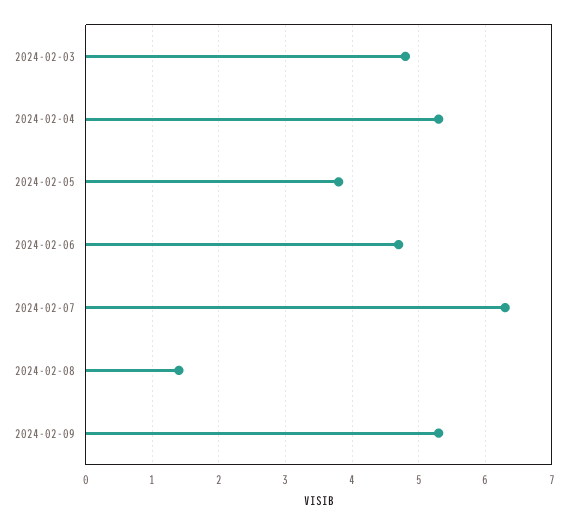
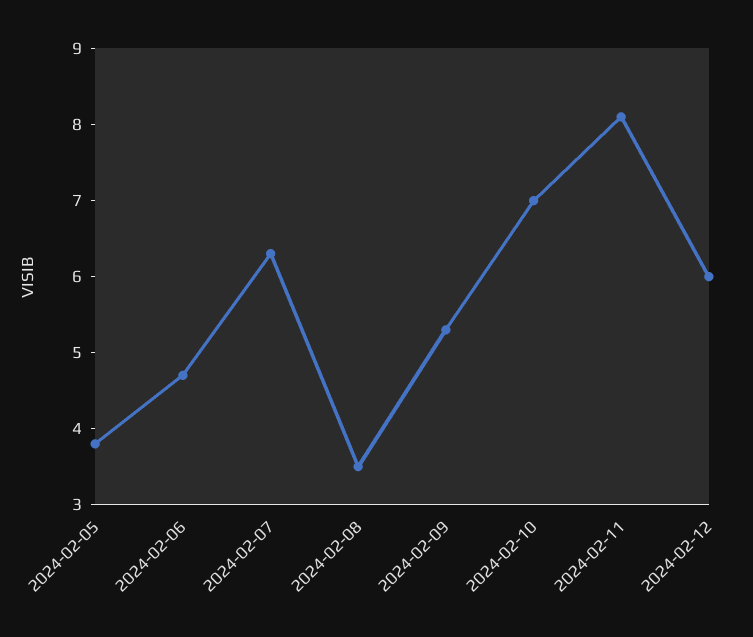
2024-02-03: 4.8 -> none
2024-02-04: 5.3 -> none
2024-02-08: 1.4 -> 3.5
2024-02-10: none -> 7
2024-02-11: none -> 8
2024-02-12: none -> 6

